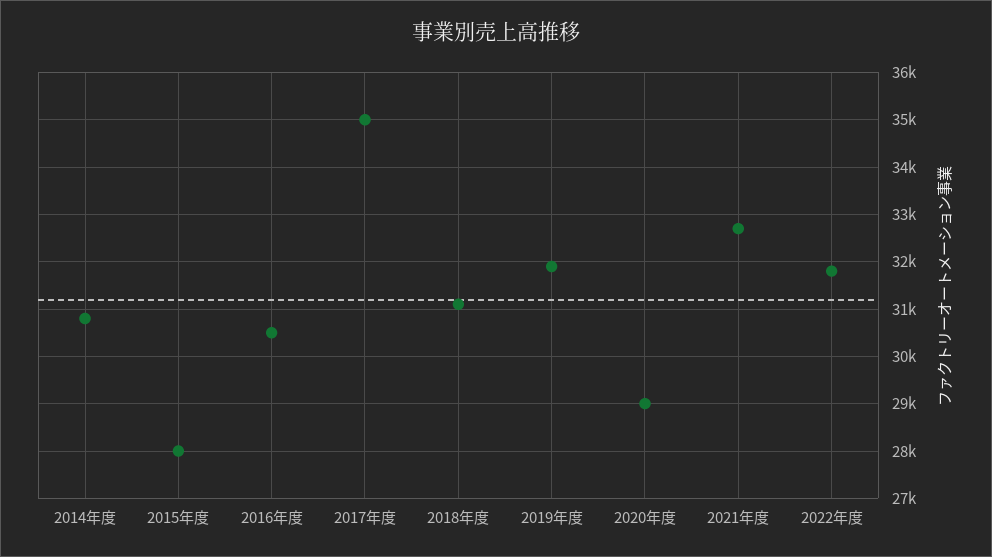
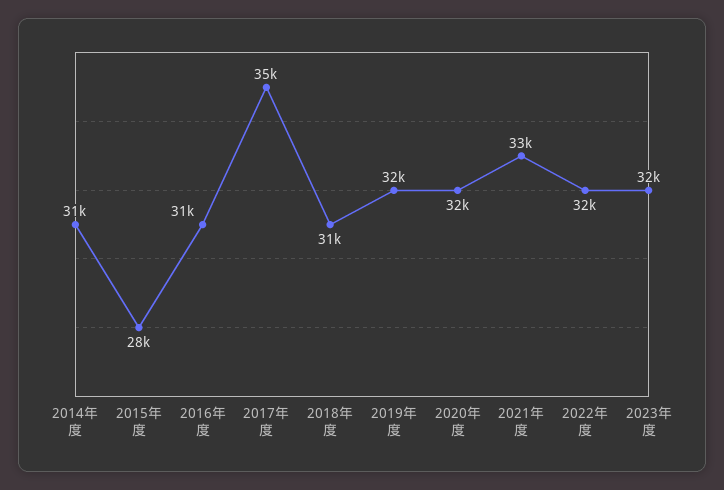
2020年度: 29000 -> 32000
2023年度: none -> 32000

